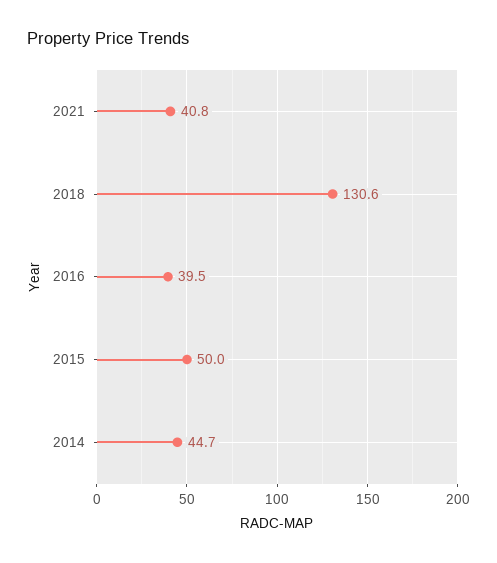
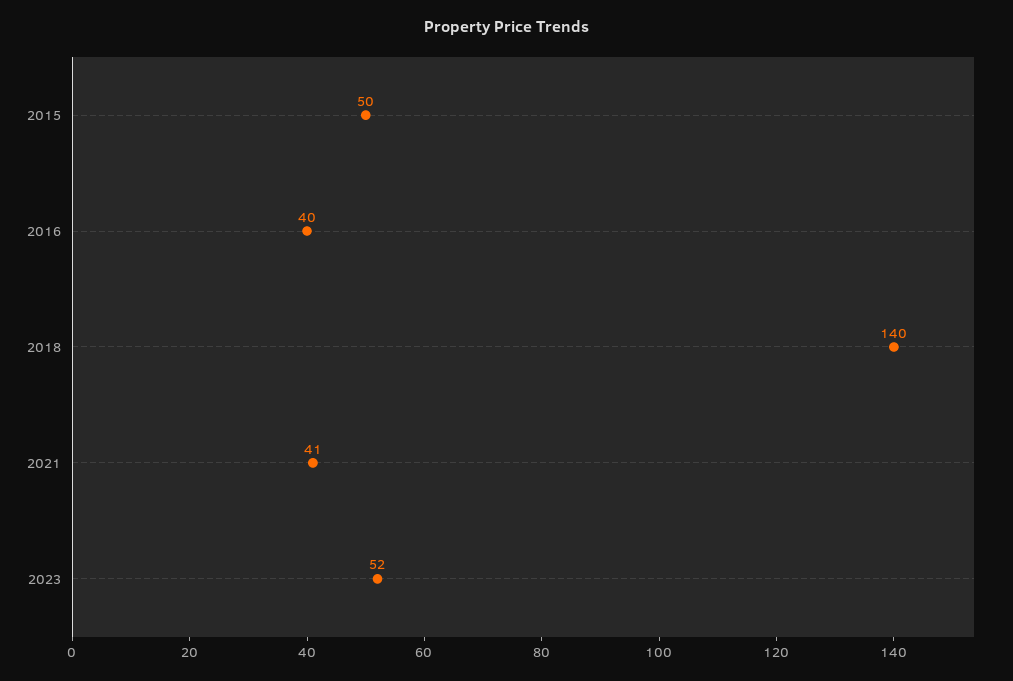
2018: 130.6 -> 140
2014: 44.7 -> none
2023: none -> 52

